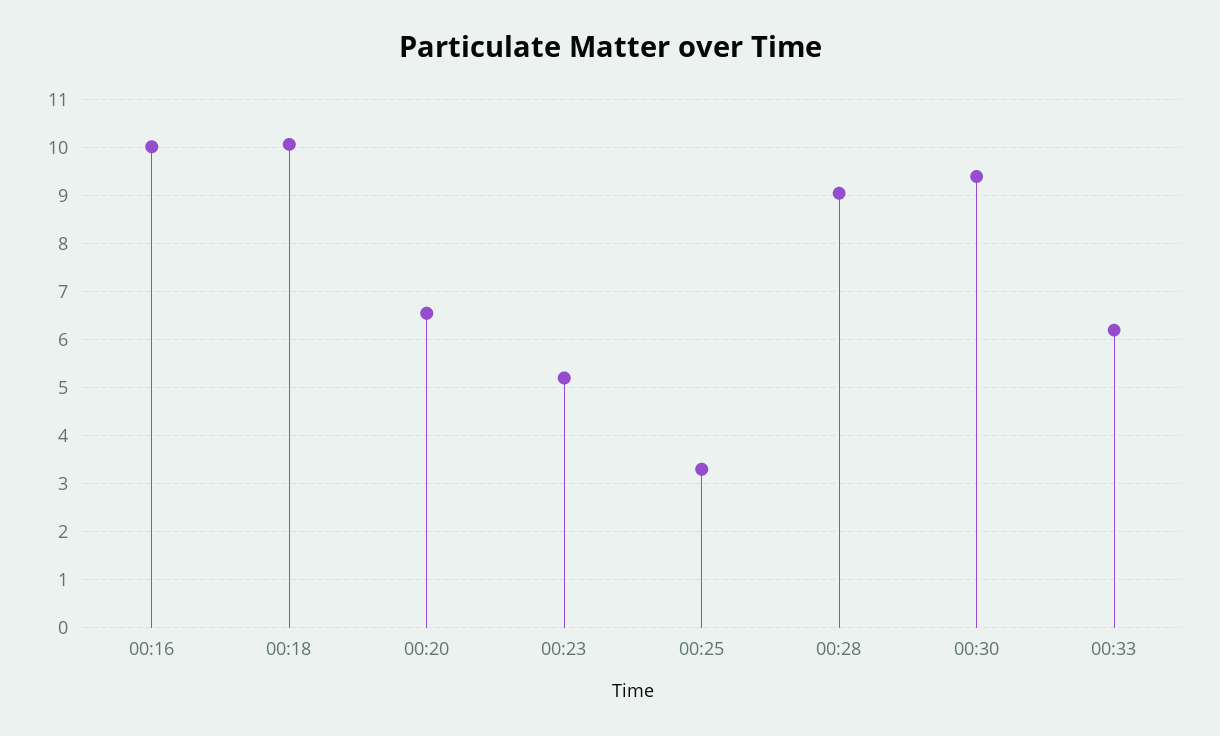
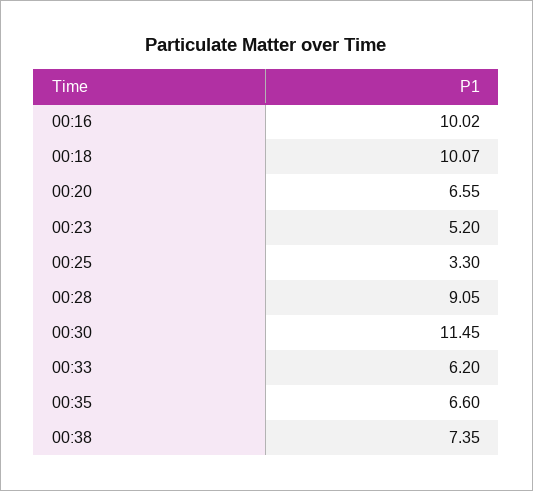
00:30: 9.4 -> 11.45
00:35: none -> 6.6
00:38: none -> 7.35

